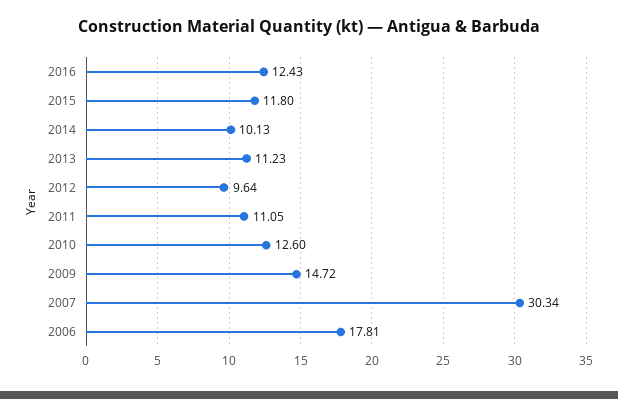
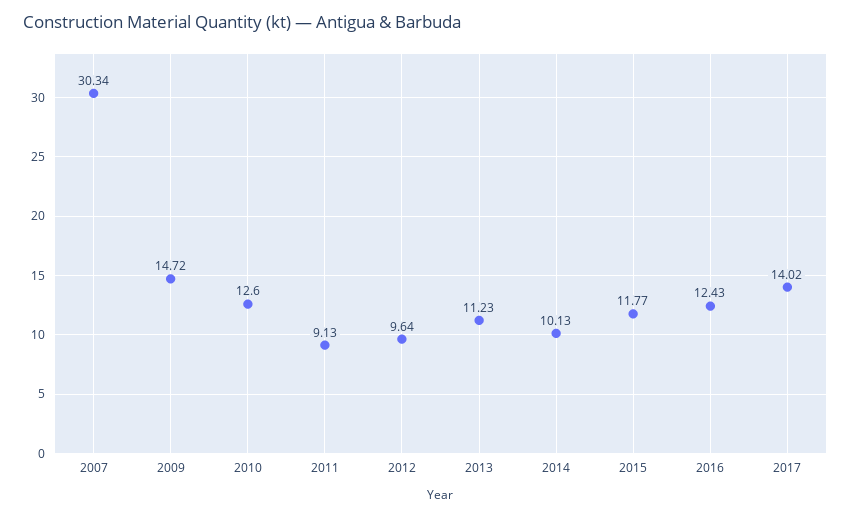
2015: 11.8 -> 11.77
2011: 11.05 -> 9.13
2006: 17.81 -> none
2017: none -> 14.02

